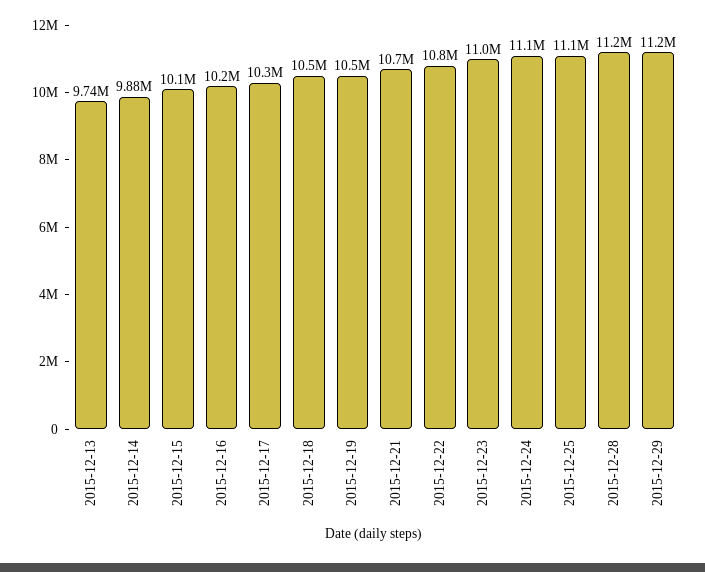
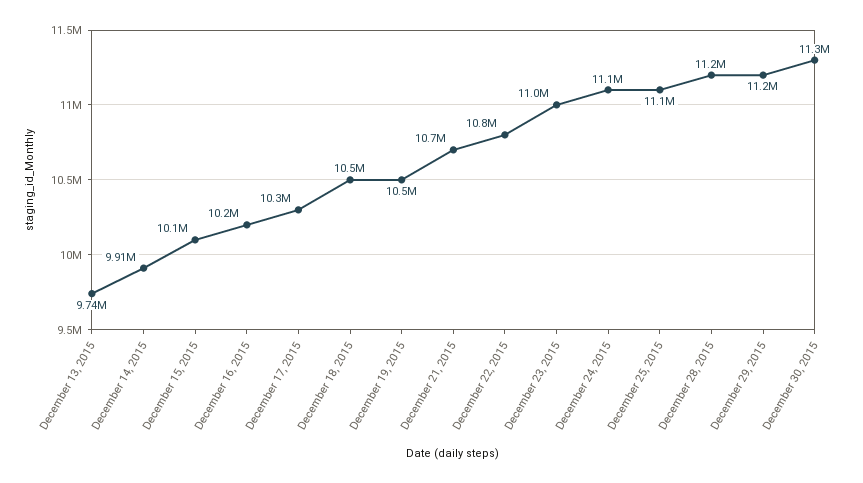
2015-12-14: 9880000 -> 9910000
December 30, 2015: none -> 11300000

